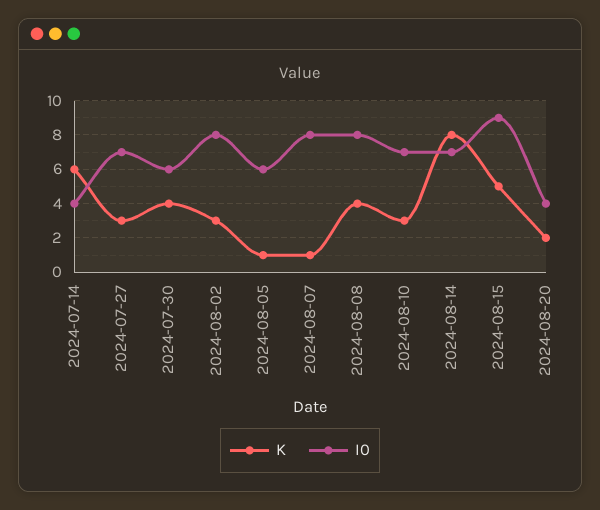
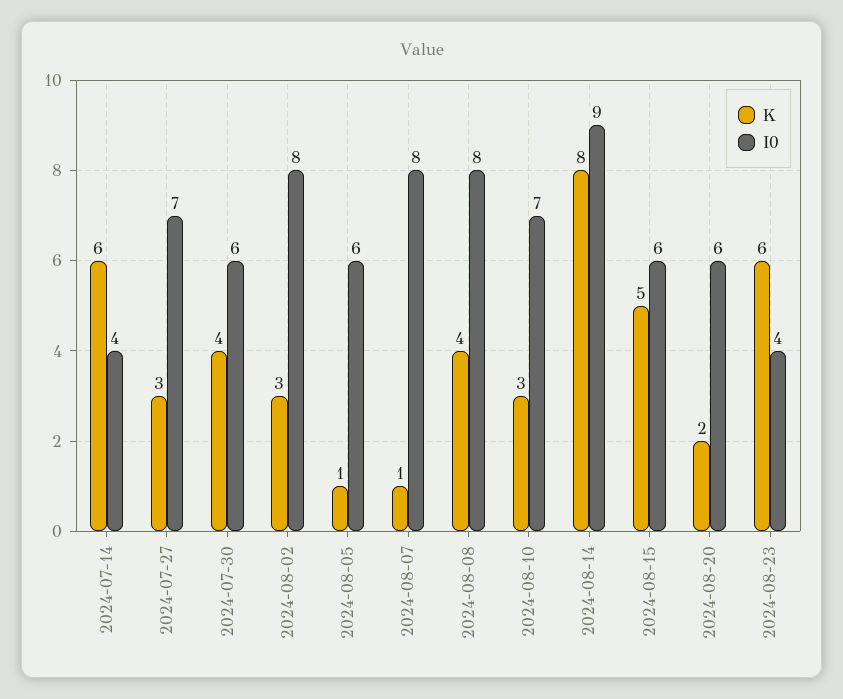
I0, 2024-08-14: 7 -> 9
I0, 2024-08-15: 9 -> 6
I0, 2024-08-20: 4 -> 6
K, 2024-08-23: none -> 6
I0, 2024-08-23: none -> 4

